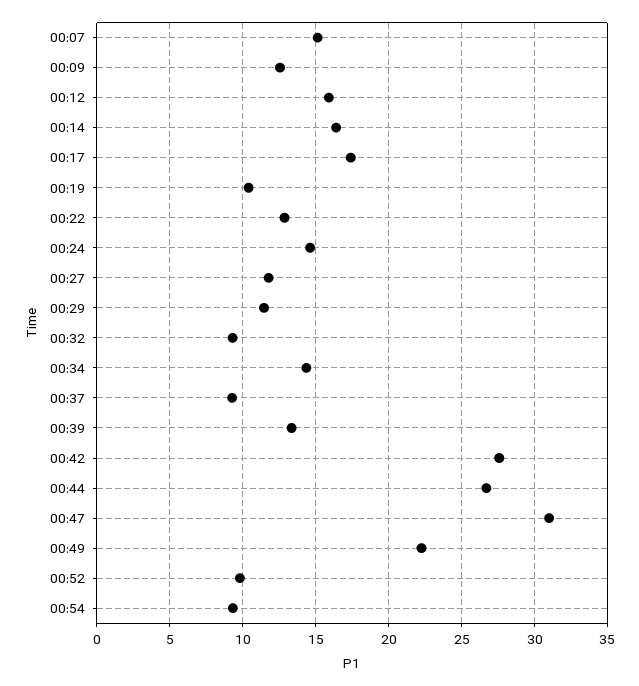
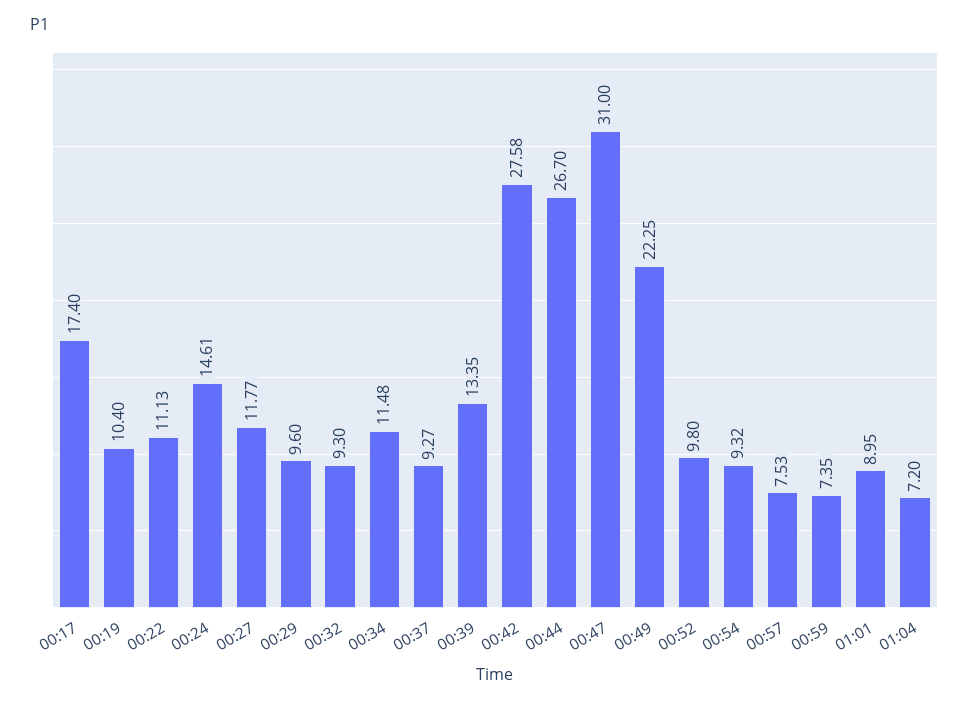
00:07: 15 -> none
00:09: 12.5 -> none
00:12: 16 -> none
00:14: 16.5 -> none
00:22: 13 -> 11.13
00:29: 11.5 -> 9.6
00:34: 14.5 -> 11.48
00:57: none -> 7.53
00:59: none -> 7.35
01:01: none -> 8.95
01:04: none -> 7.2

